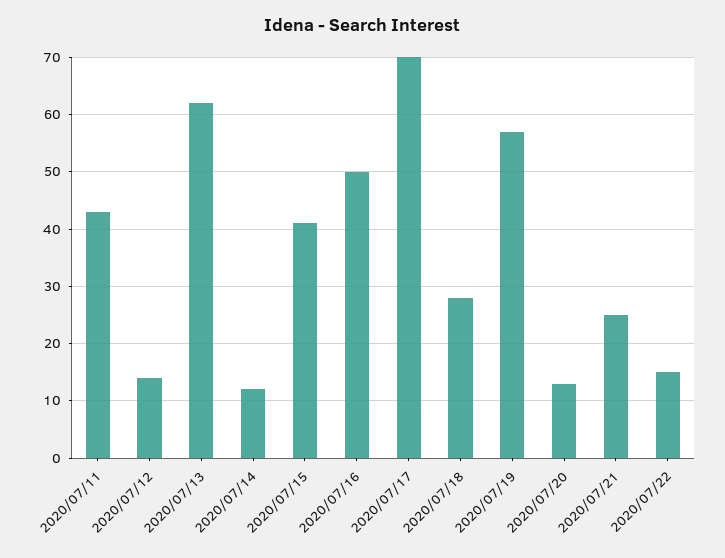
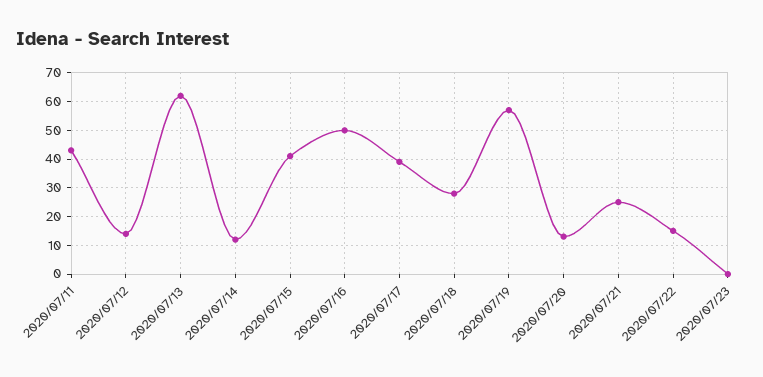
2020/07/17: 70 -> 40
2020/07/23: none -> 0

